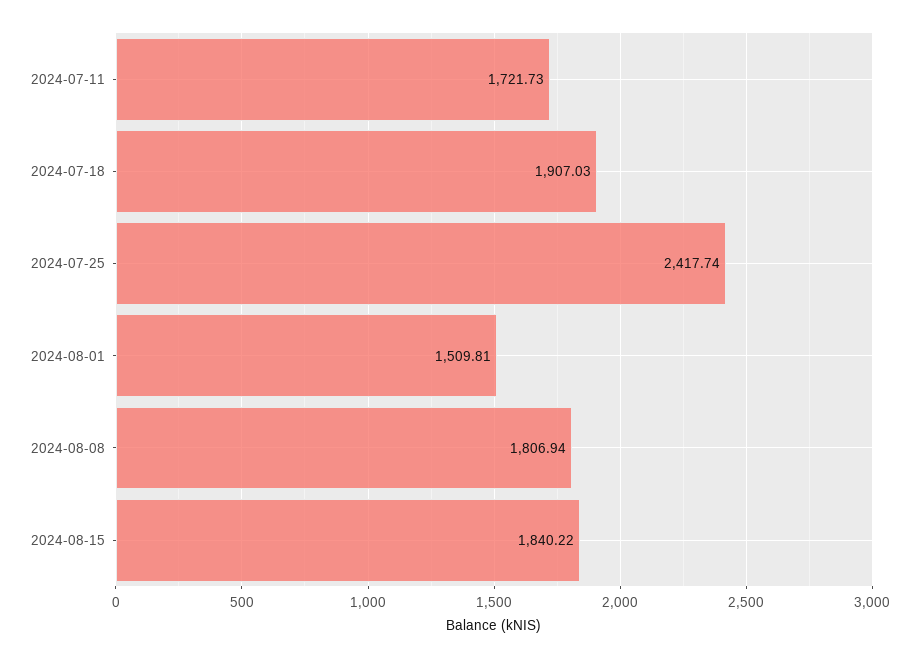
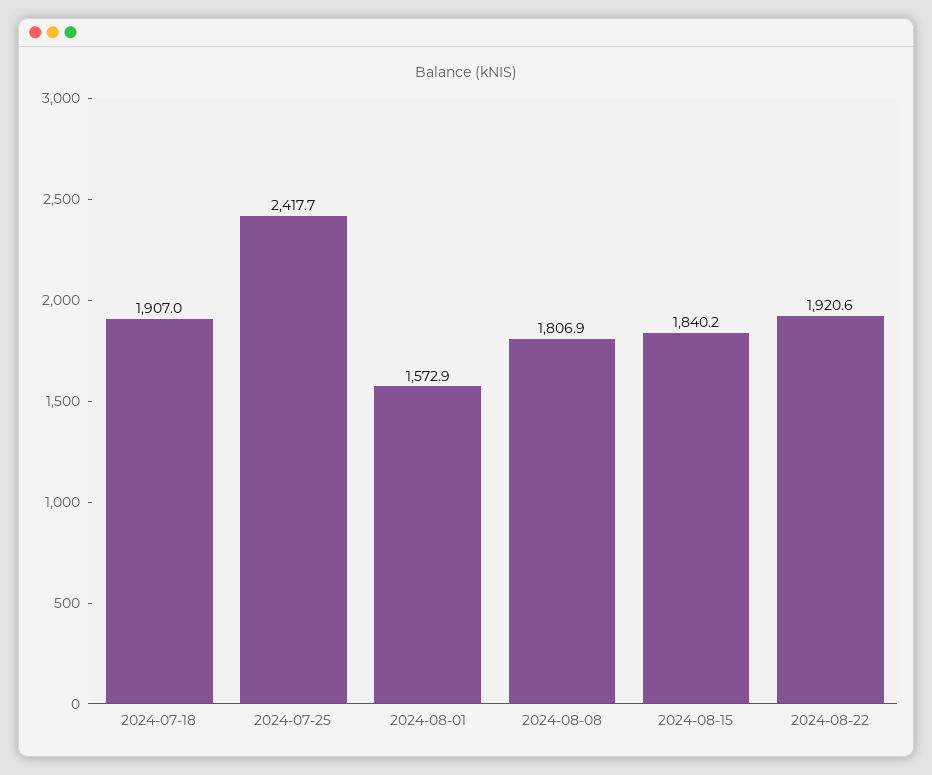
2024-07-11: 1721.73 -> none
2024-08-01: 1509.81 -> 1572.9
2024-08-22: none -> 1920.6

